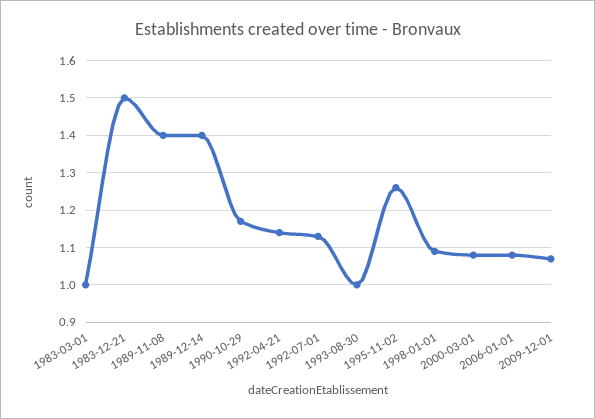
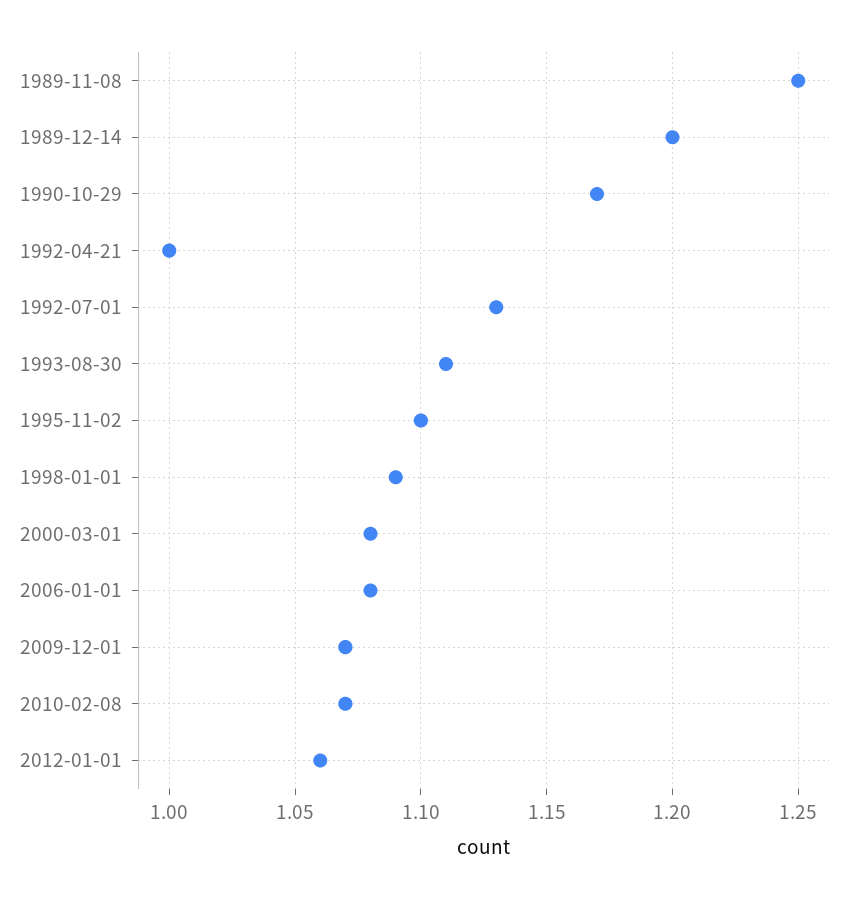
1983-03-01: 1 -> none
1983-12-21: 1.5 -> none
1989-11-08: 1.4 -> 1.25
1989-12-14: 1.4 -> 1.2
1992-04-21: 1.15 -> 1
1993-08-30: 1 -> 1.11
1995-11-02: 1.25 -> 1.1
2010-02-08: none -> 1.07
2012-01-01: none -> 1.06

